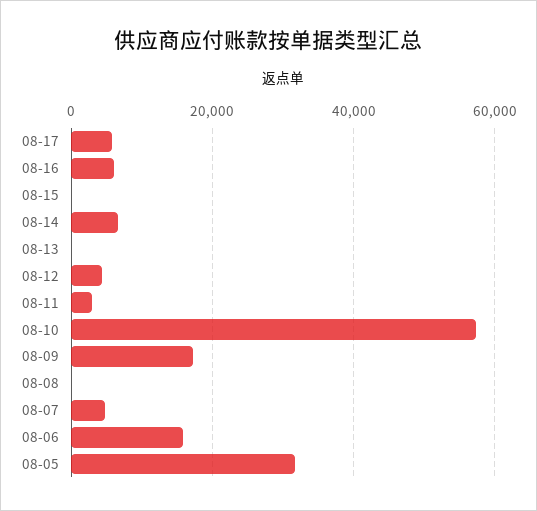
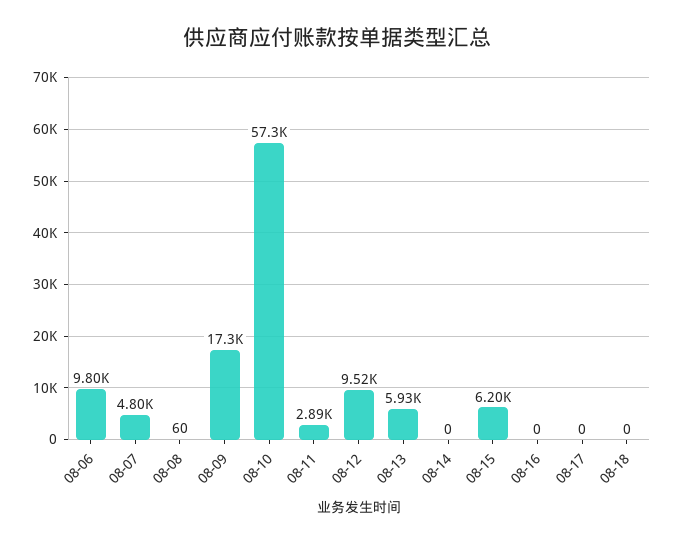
08-17: 6000 -> 0
08-16: 6000 -> 0
08-15: 0 -> 6200
08-14: 6000 -> 0
08-13: 0 -> 5930
08-12: 4000 -> 9520
08-06: 16000 -> 9800
08-05: 32000 -> none
08-18: none -> 0

